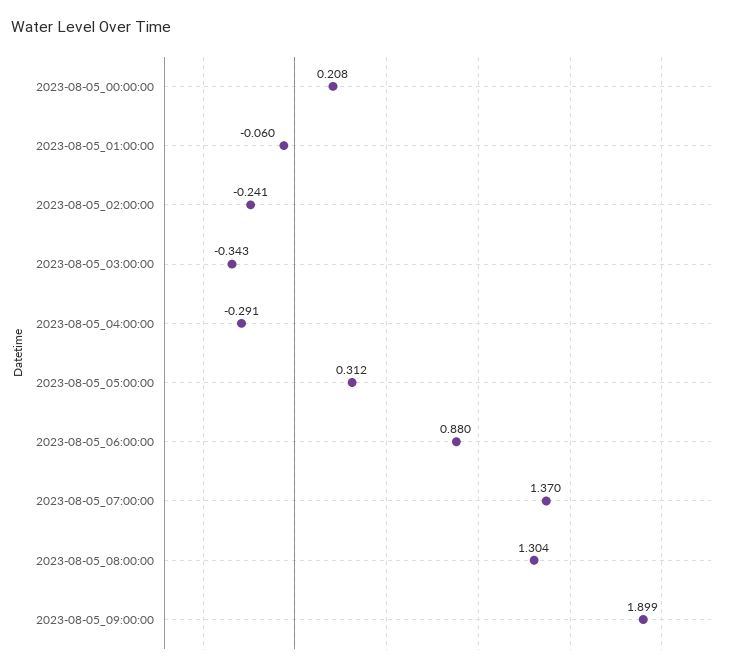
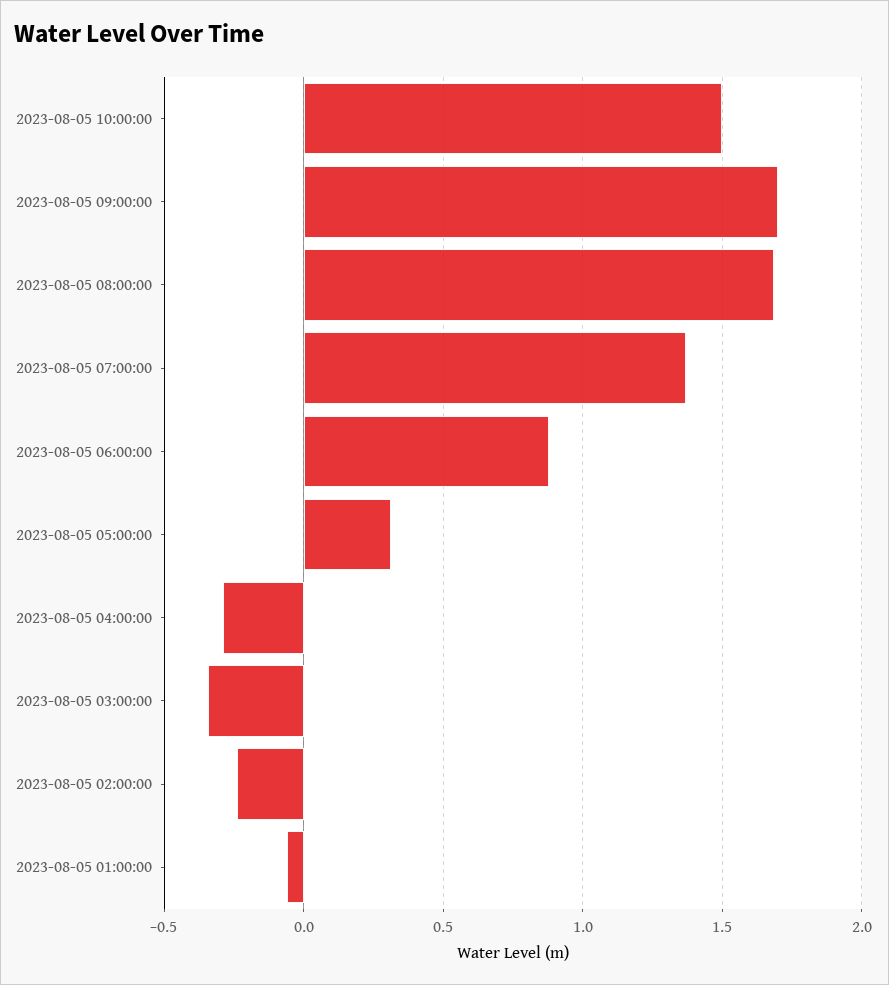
2023-08-05_00:00:00: 0.208 -> none
2023-08-05_08:00:00: 1.304 -> 1.7
2023-08-05_09:00:00: 1.899 -> 1.7
2023-08-05 10:00:00: none -> 1.5

